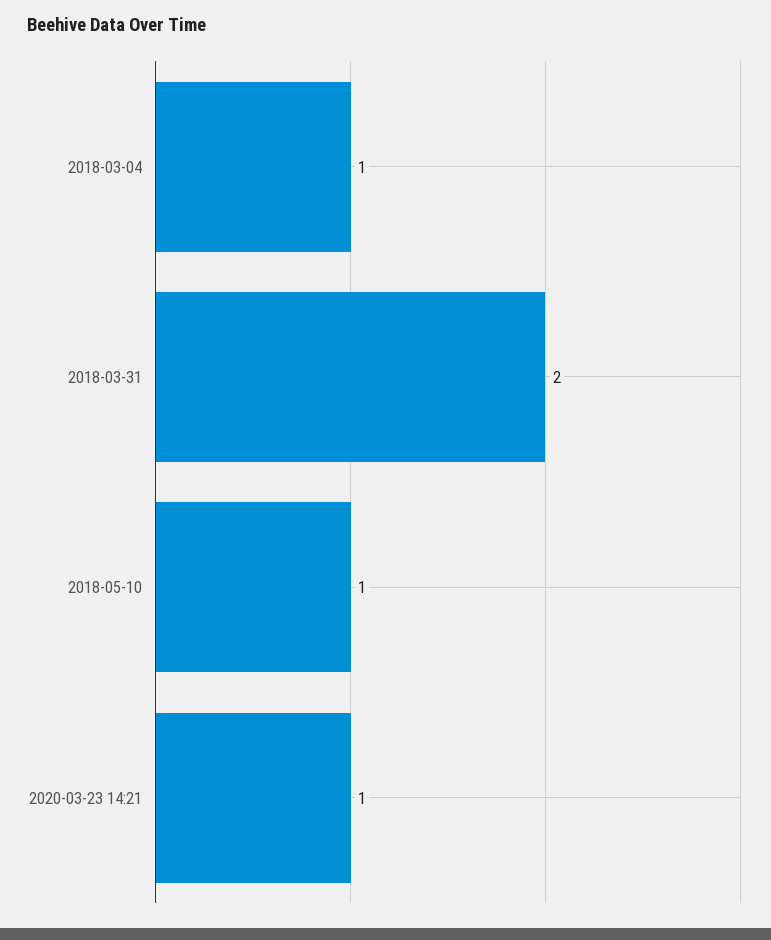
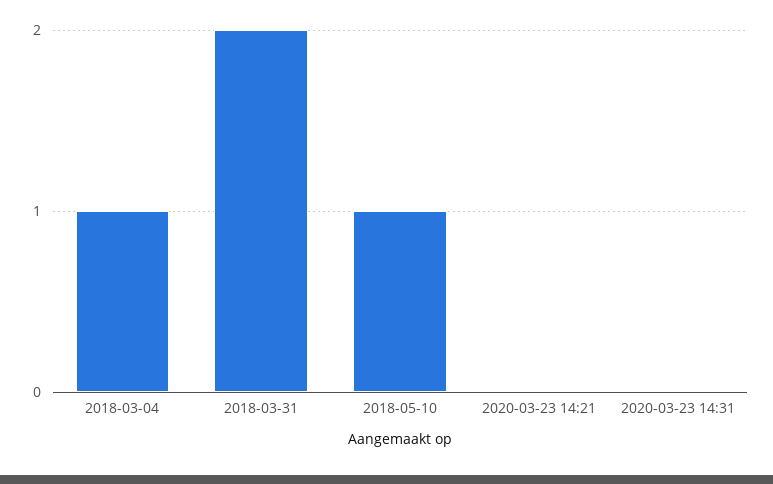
2020-03-23 14:21: 1 -> 0
2020-03-23 14:31: none -> 0

